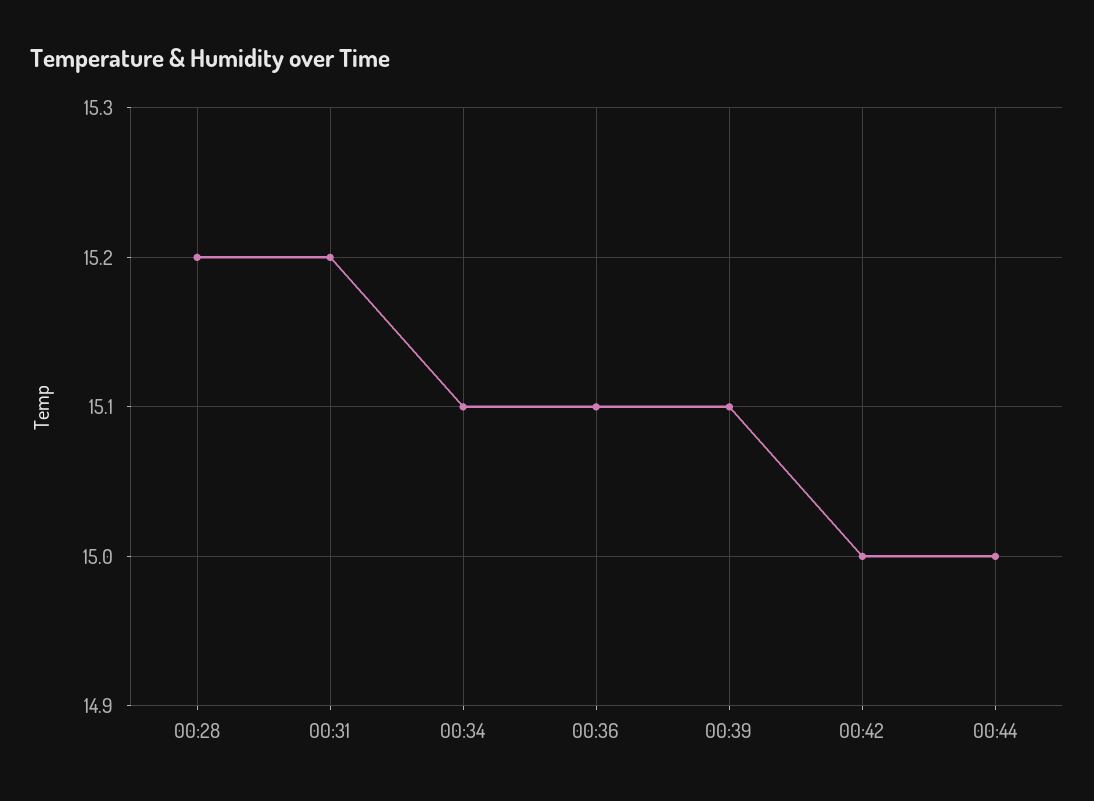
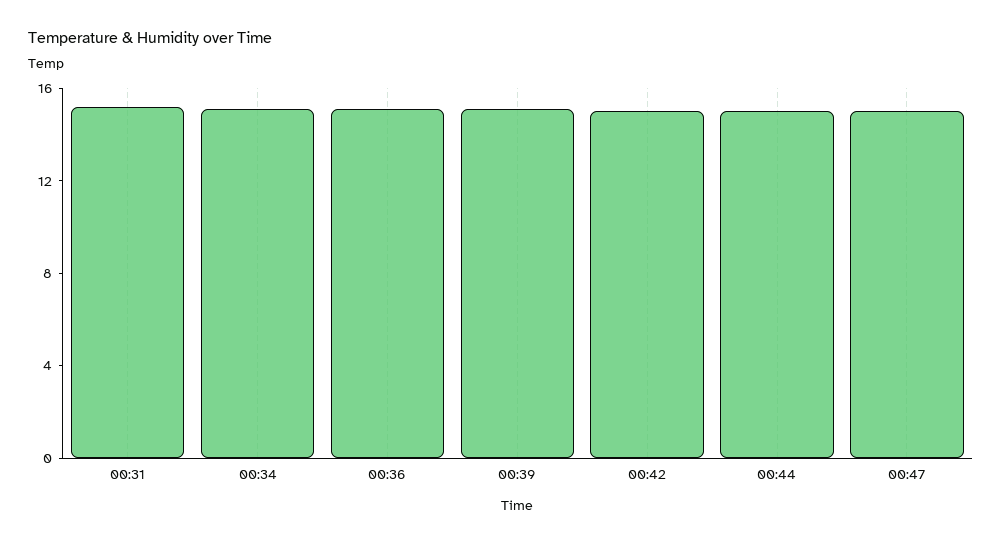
00:28: 15.2 -> none
00:47: none -> 15

